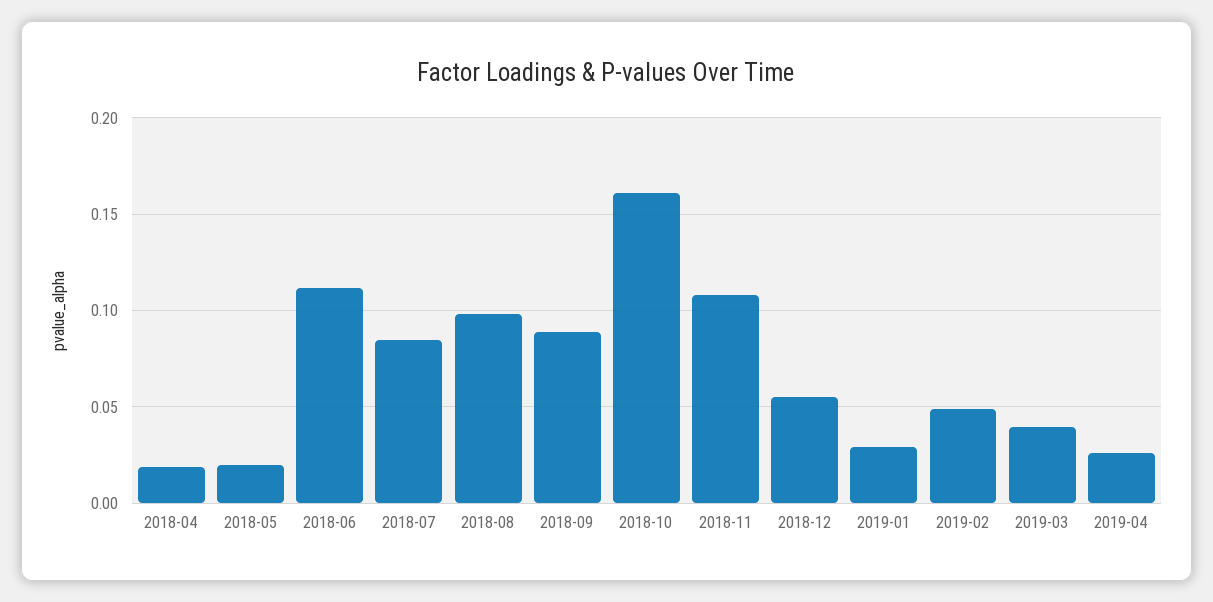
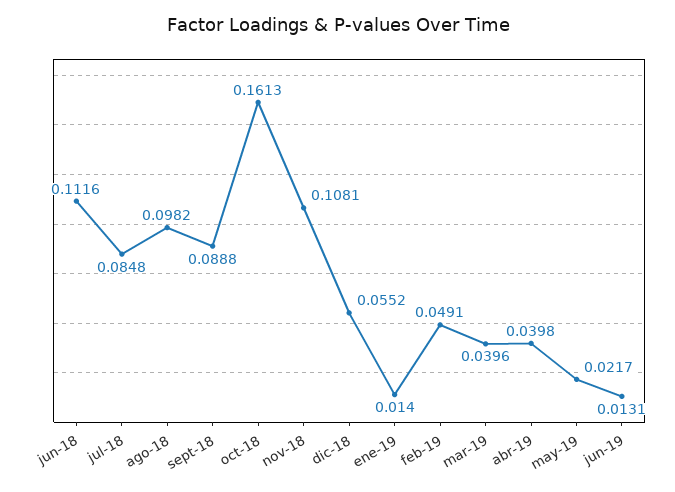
2018-04: 0.02 -> none
2018-05: 0.02 -> none
2019-01: 0.03 -> 0.014
2019-04: 0.025 -> 0.0398
may-19: none -> 0.0217
jun-19: none -> 0.0131

